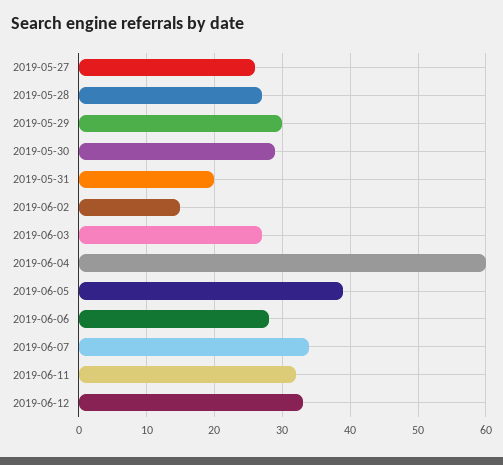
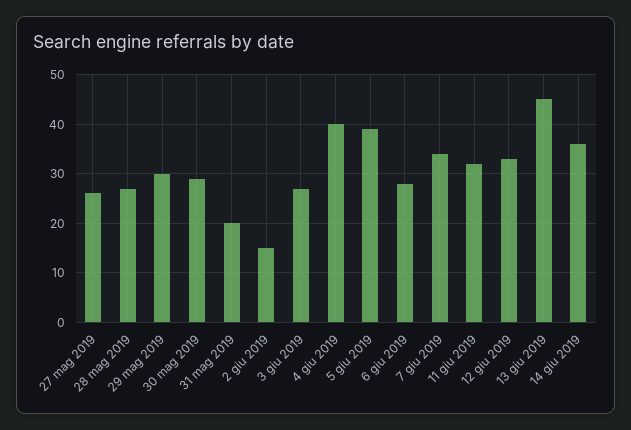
2019-06-04: 60 -> 40
13 giu 2019: none -> 45
14 giu 2019: none -> 35

